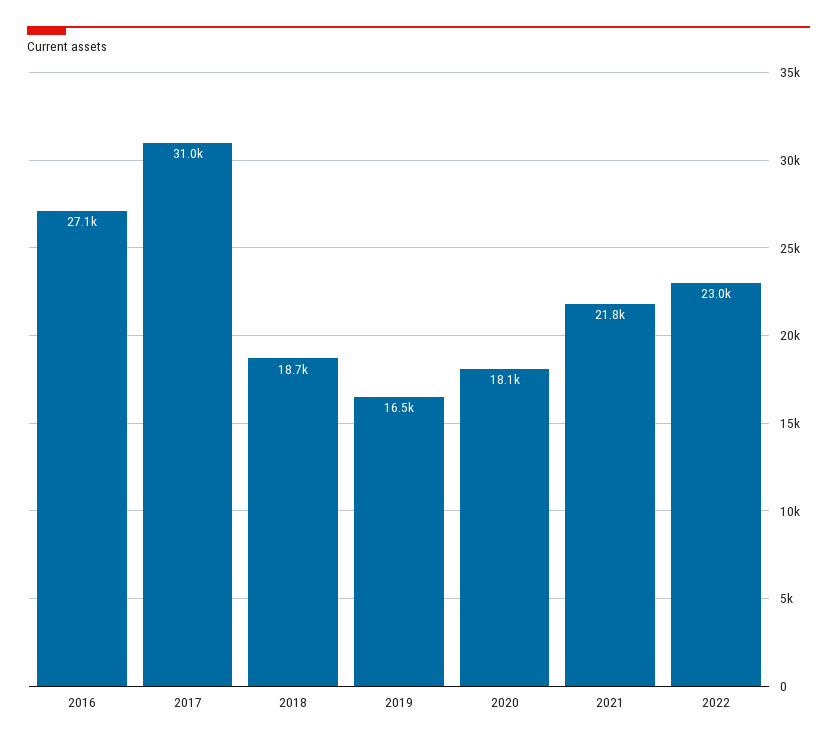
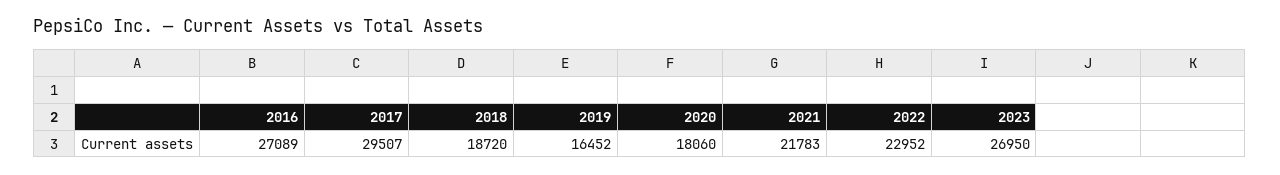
2017: 31000 -> 29507
2023: none -> 26950

